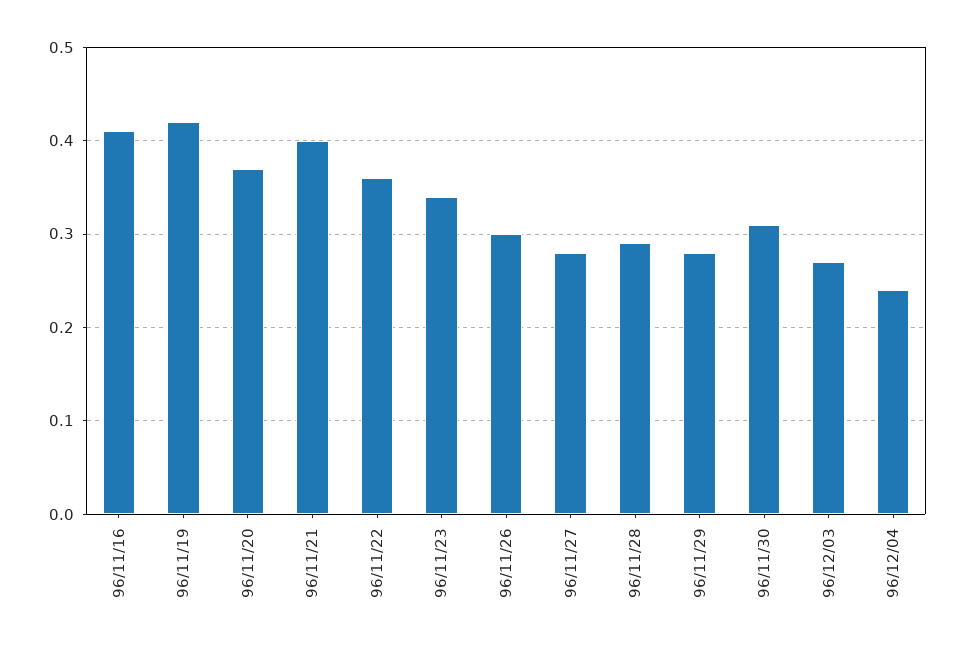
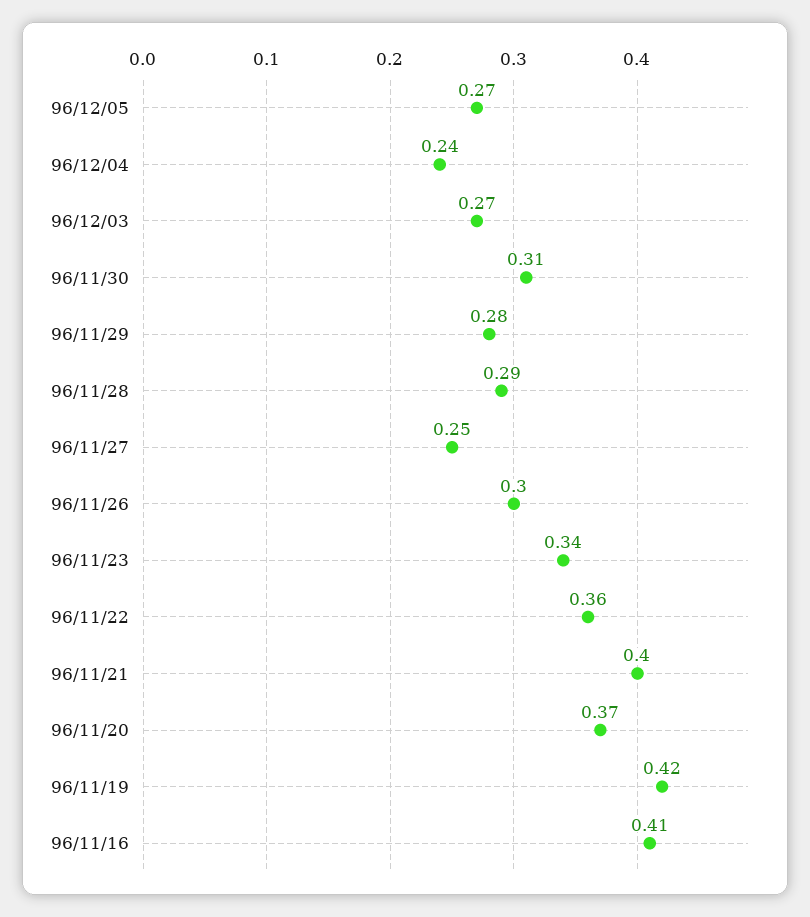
96/11/27: 0.28 -> 0.25
96/12/05: none -> 0.27

